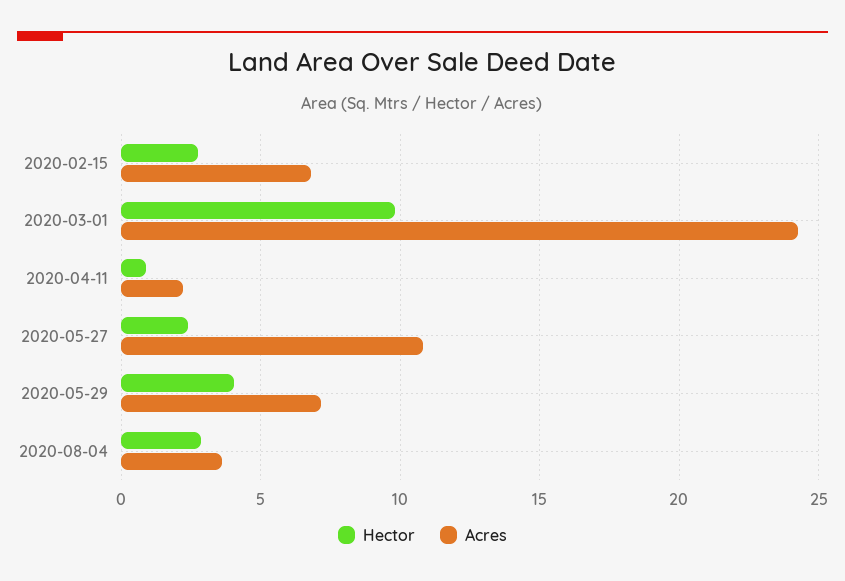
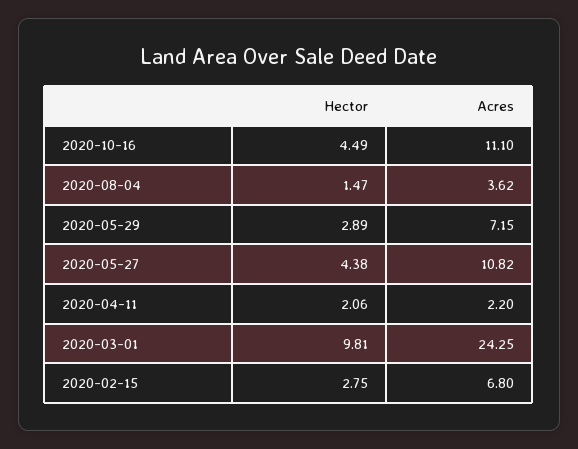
Hector, 2020-04-11: 1 -> 2.06
Hector, 2020-05-27: 2.5 -> 4.38
Hector, 2020-05-29: 4 -> 2.89
Hector, 2020-08-04: 3 -> 1.47
Hector, 2020-10-16: none -> 4.49
Acres, 2020-10-16: none -> 11.1

